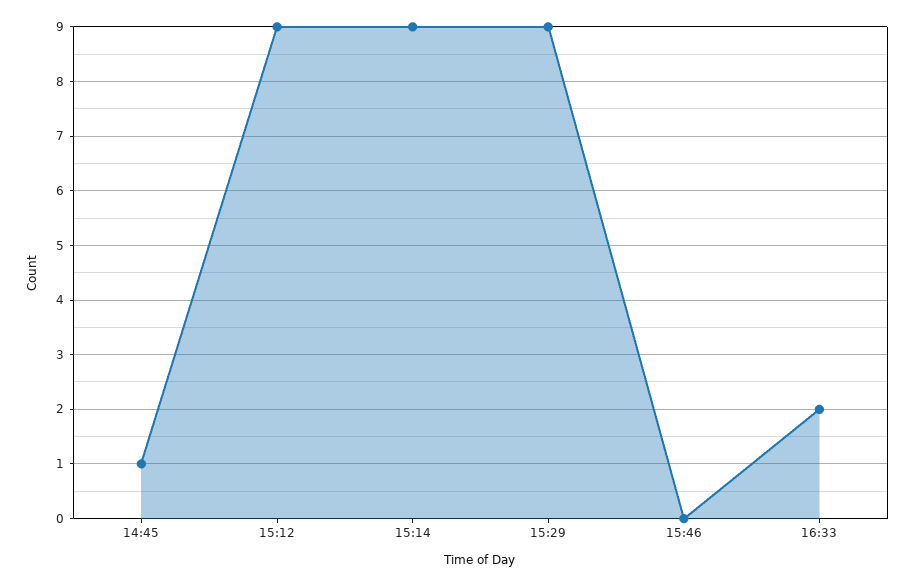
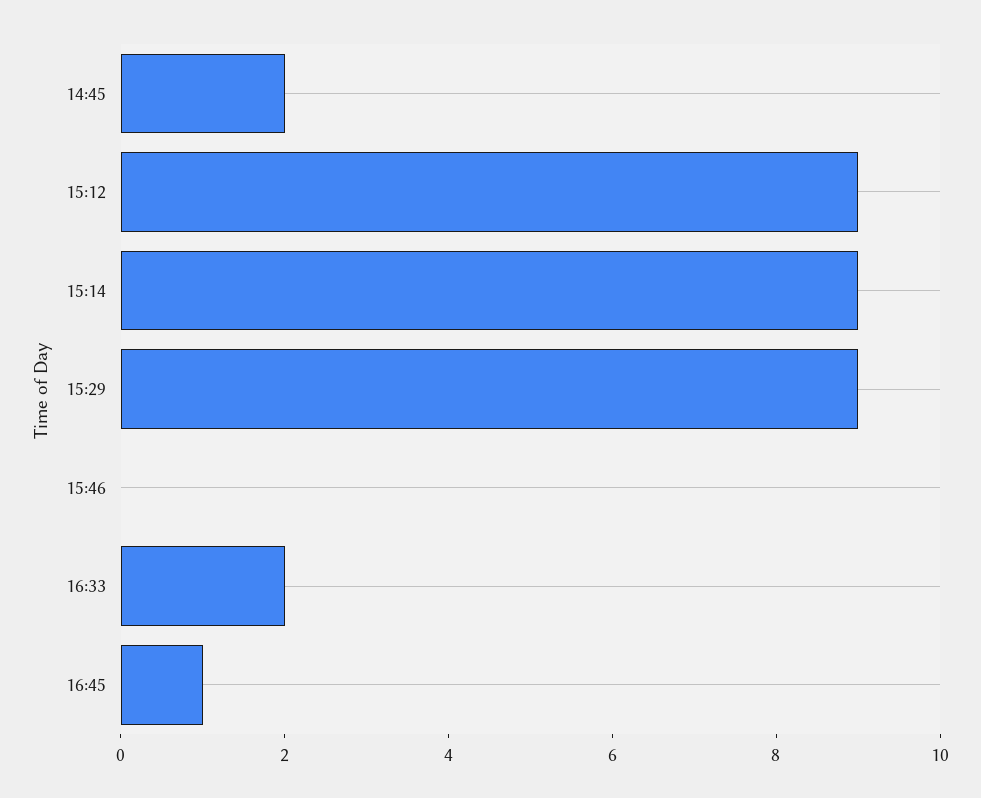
14:45: 1 -> 2
16:45: none -> 1

